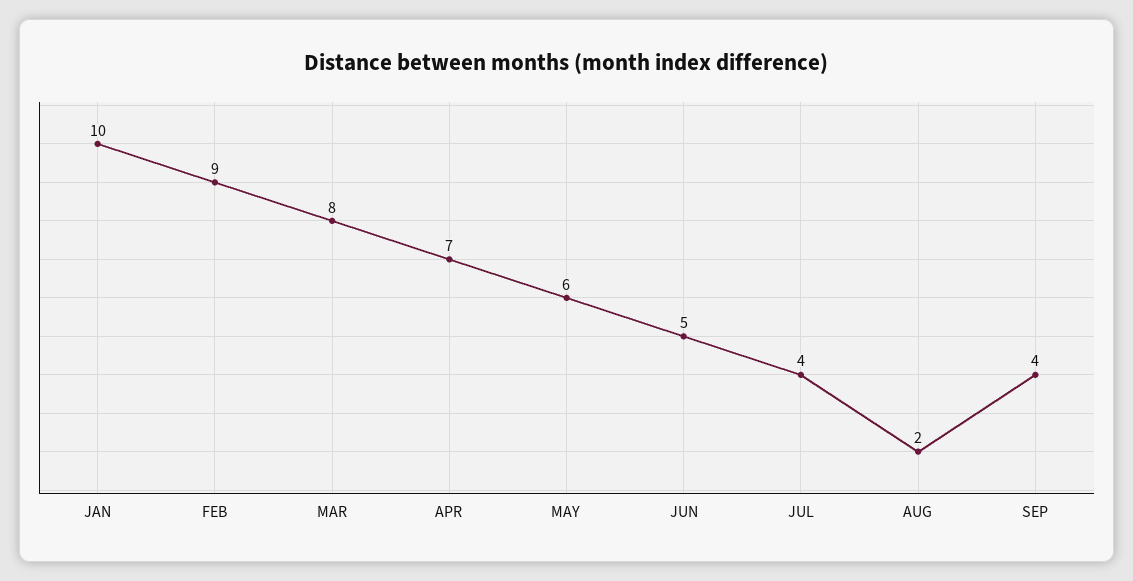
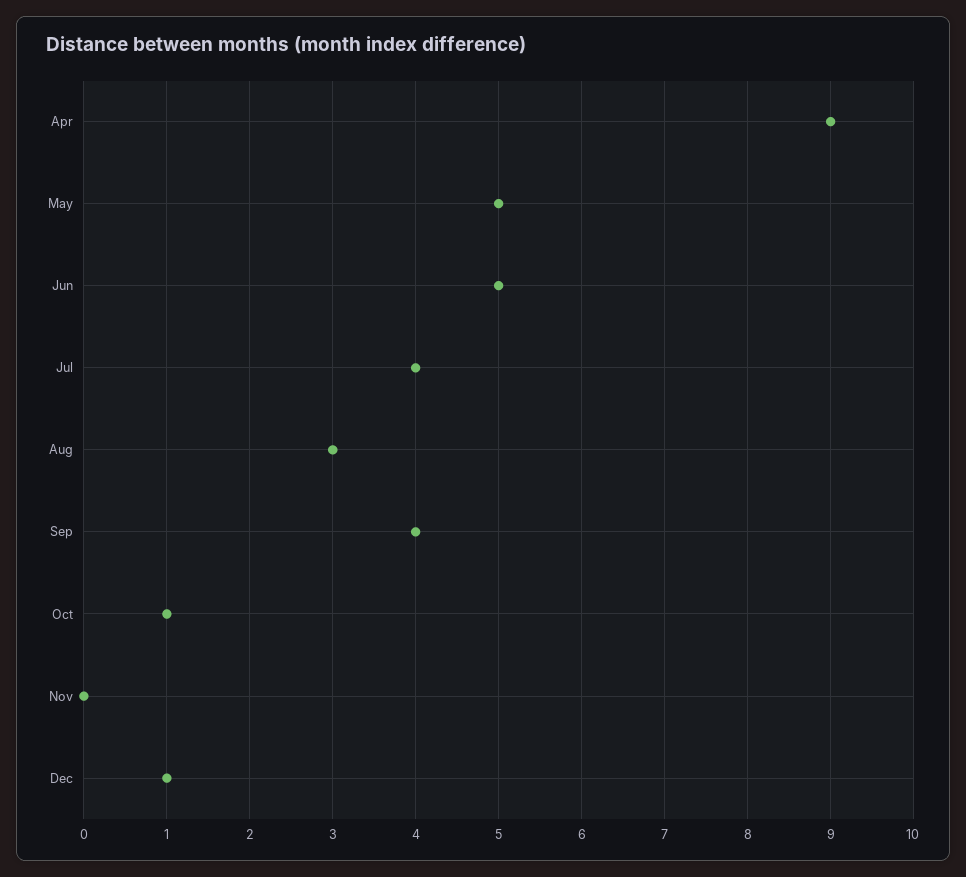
JAN: 10 -> none
FEB: 9 -> none
MAR: 8 -> none
APR: 7 -> 9
MAY: 6 -> 5
AUG: 2 -> 3
Oct: none -> 1
Nov: none -> 0
Dec: none -> 1

